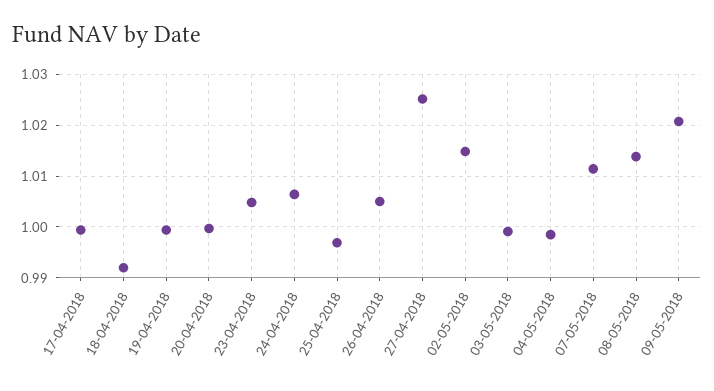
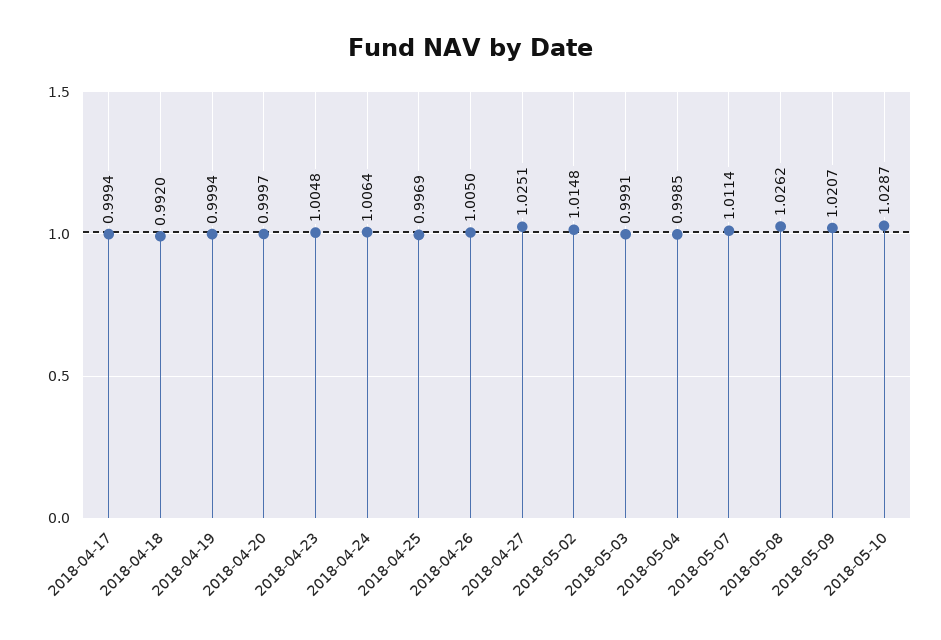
08-05-2018: 1.014 -> 1.0262
2018-05-10: none -> 1.0287

